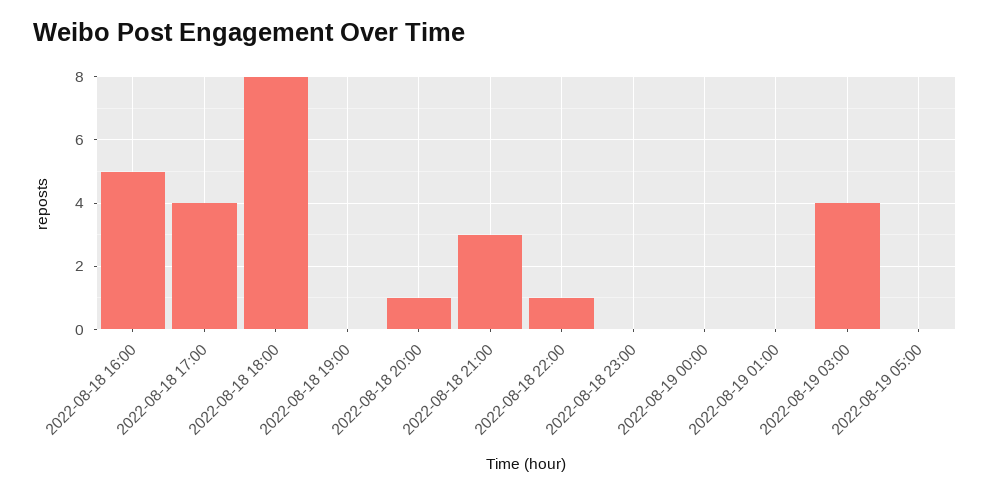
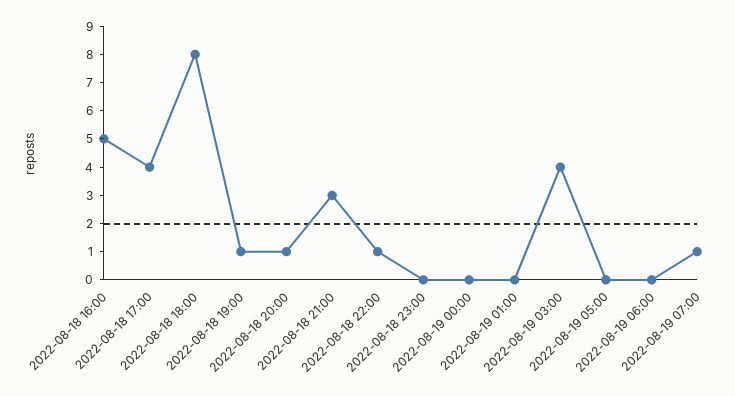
2022-08-18 19:00: 0 -> 1
2022-08-19 06:00: none -> 0
2022-08-19 07:00: none -> 1

